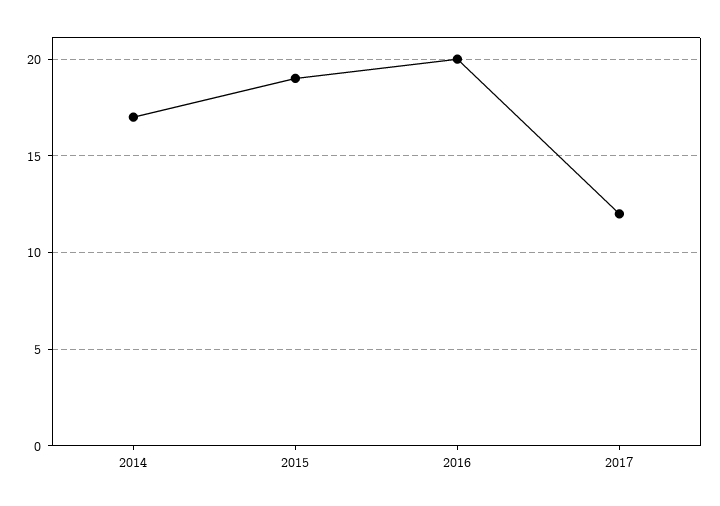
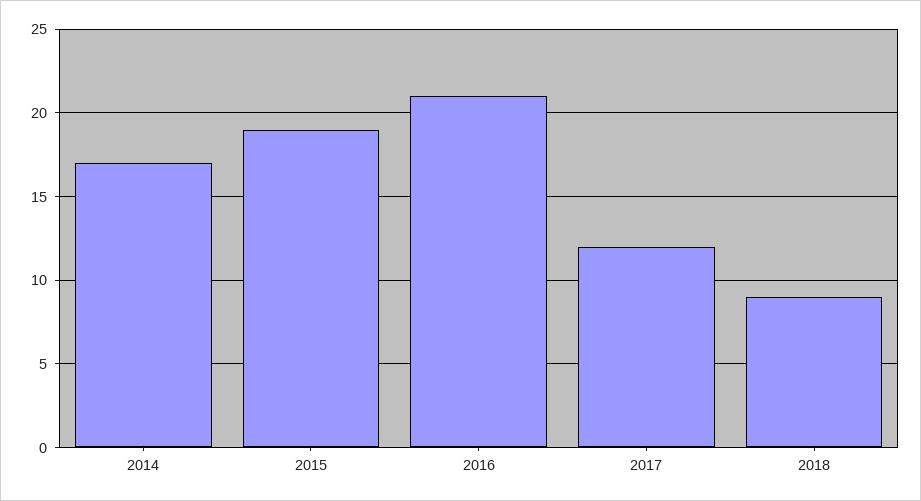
2016: 20 -> 21
2018: none -> 9

